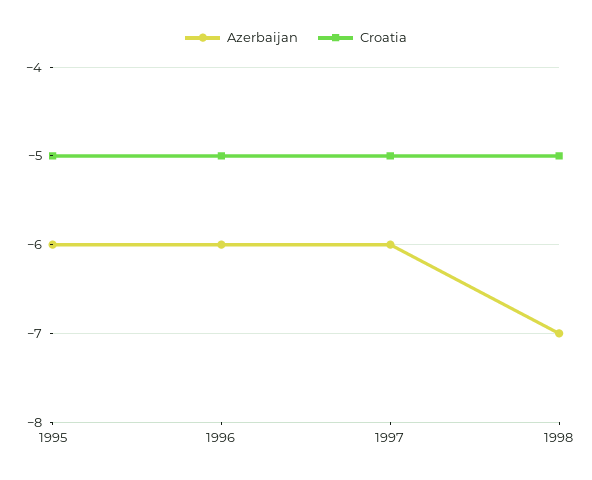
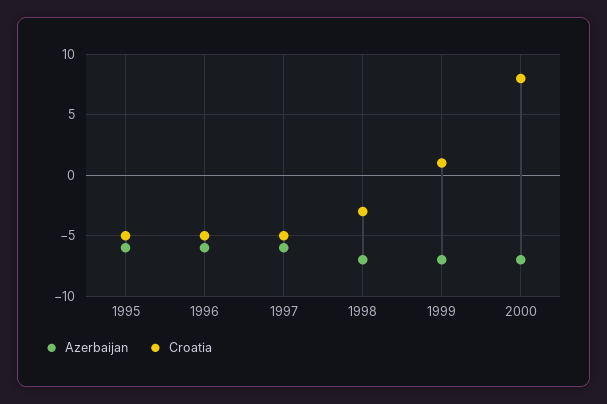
Croatia, 1998: -5 -> -3
Azerbaijan, 1999: none -> -7
Croatia, 1999: none -> 1
Azerbaijan, 2000: none -> -7
Croatia, 2000: none -> 8

